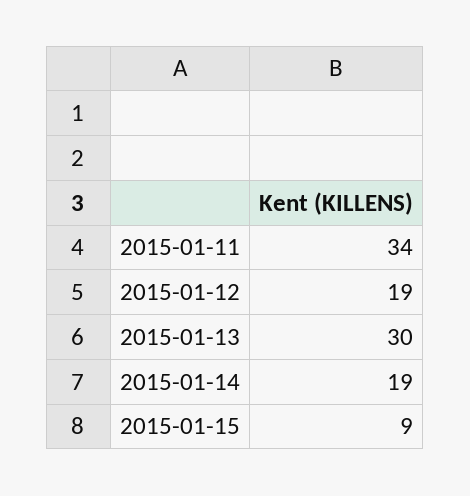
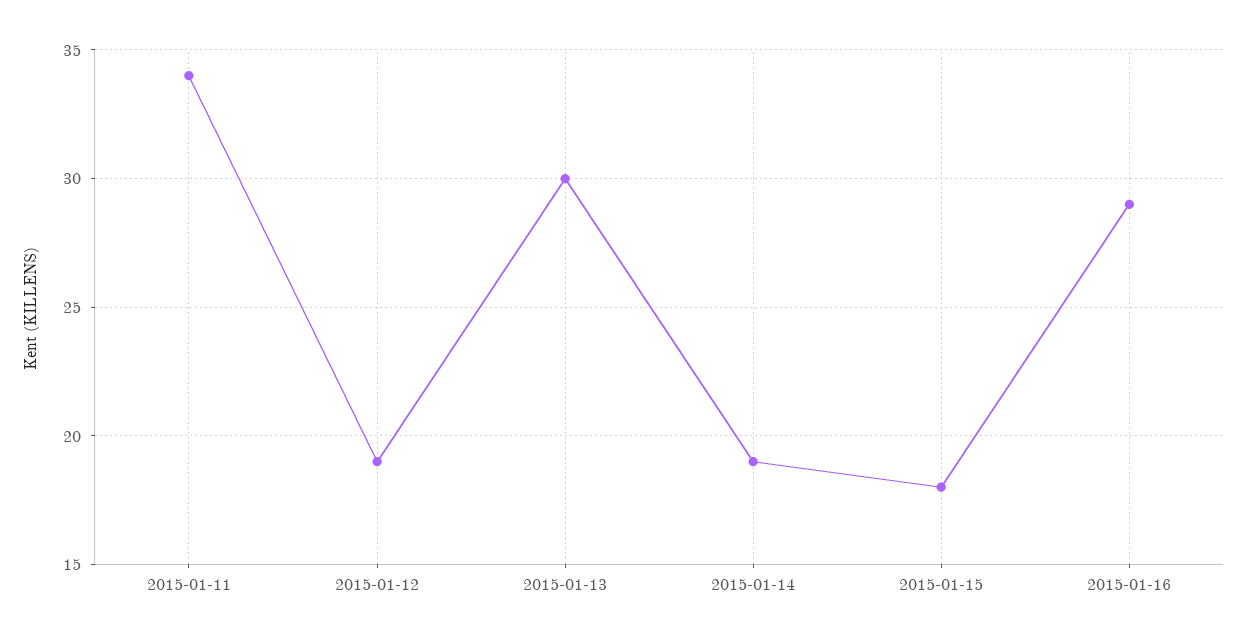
2015-01-15: 9 -> 18
2015-01-16: none -> 29

